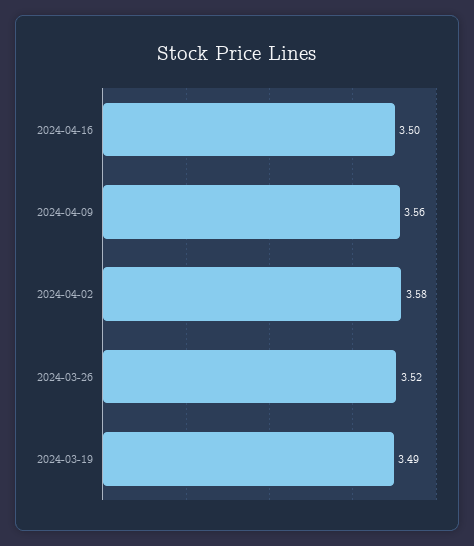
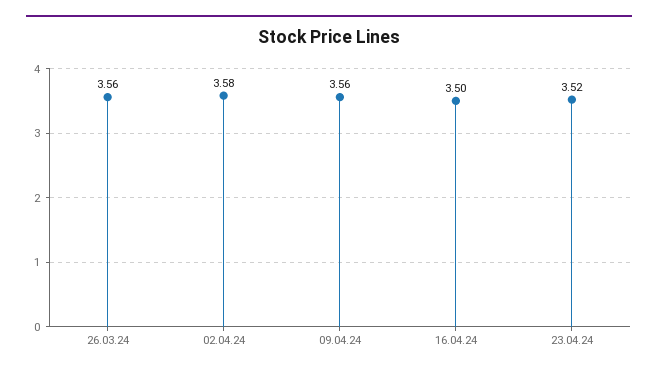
2024-03-26: 3.52 -> 3.56
2024-03-19: 3.49 -> none
23.04.24: none -> 3.52

